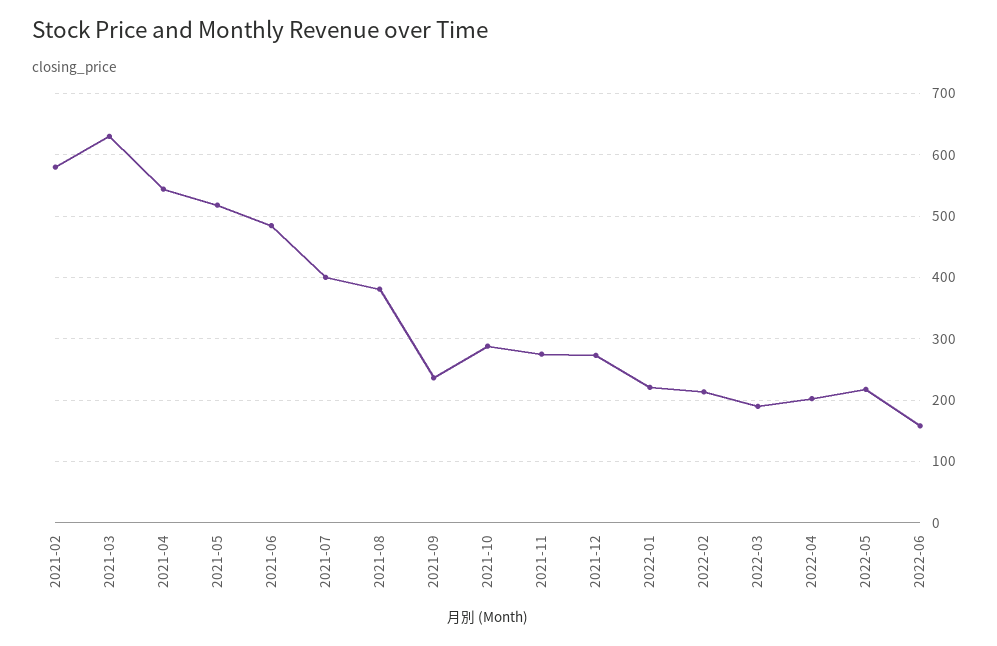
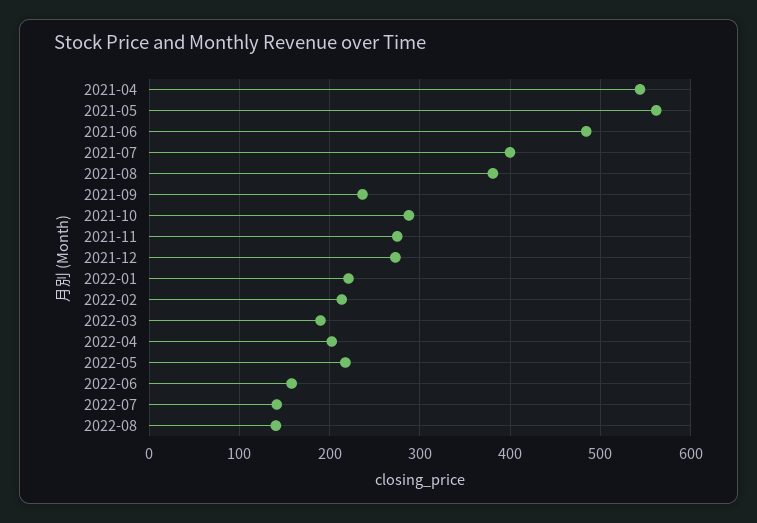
2021-02: 580 -> none
2021-03: 630 -> none
2021-05: 520 -> 560
2022-07: none -> 140
2022-08: none -> 140

